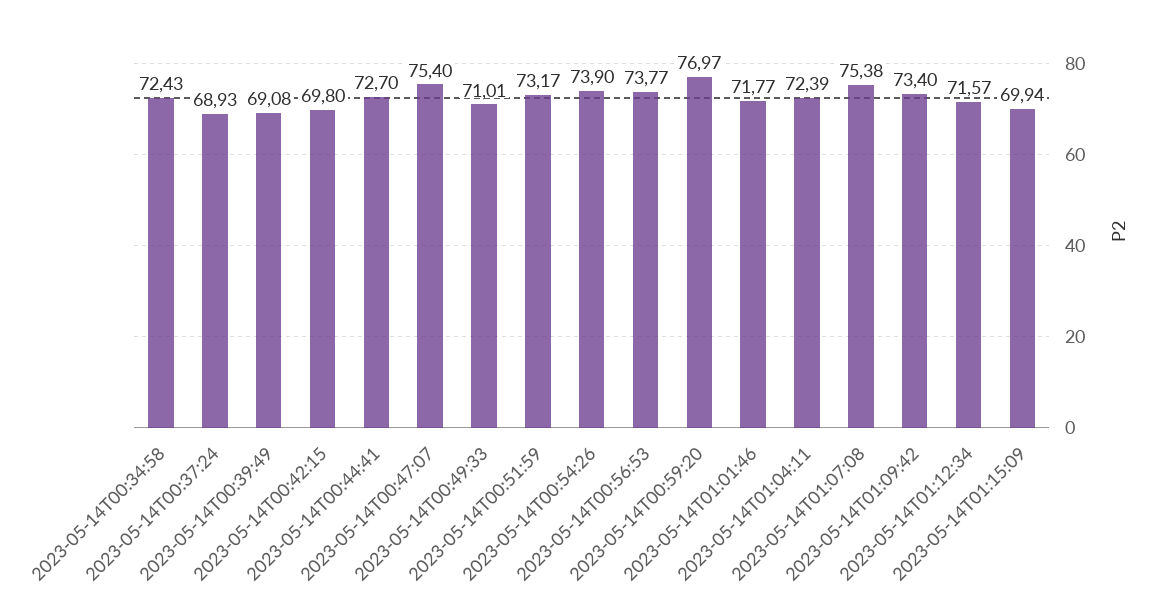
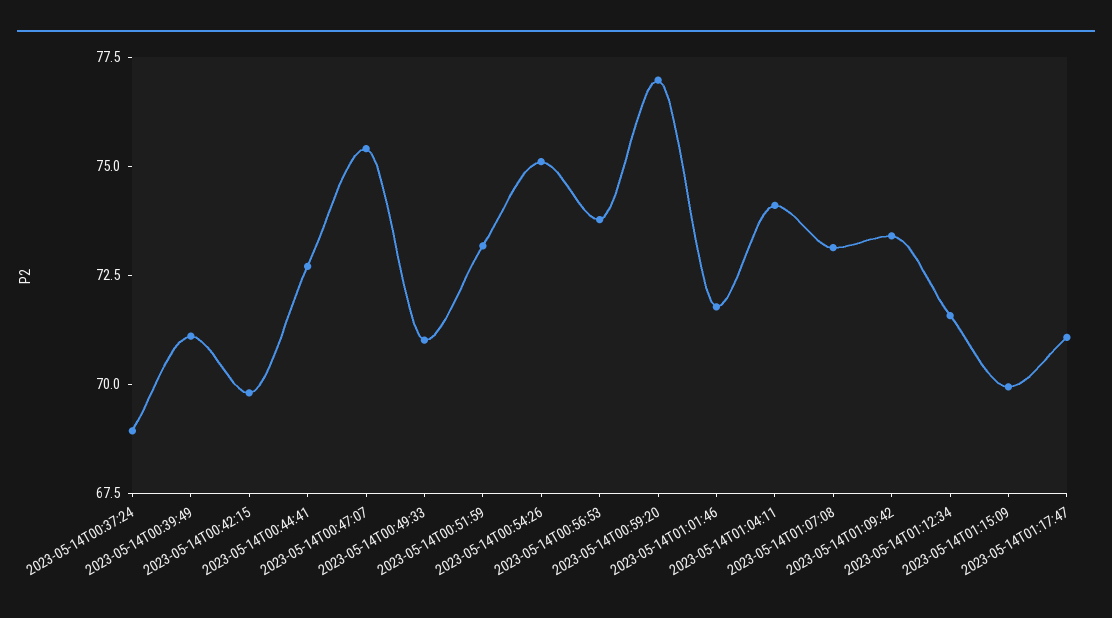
2023-05-14T00:34:58: 72.43 -> none
2023-05-14T00:39:49: 69.08 -> 71
2023-05-14T00:54:26: 73.9 -> 75
2023-05-14T01:04:11: 72.39 -> 74
2023-05-14T01:07:08: 75.38 -> 73
2023-05-14T01:17:47: none -> 71

